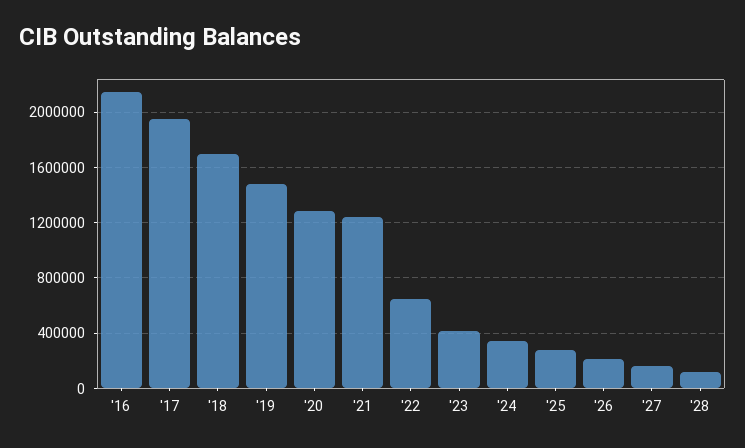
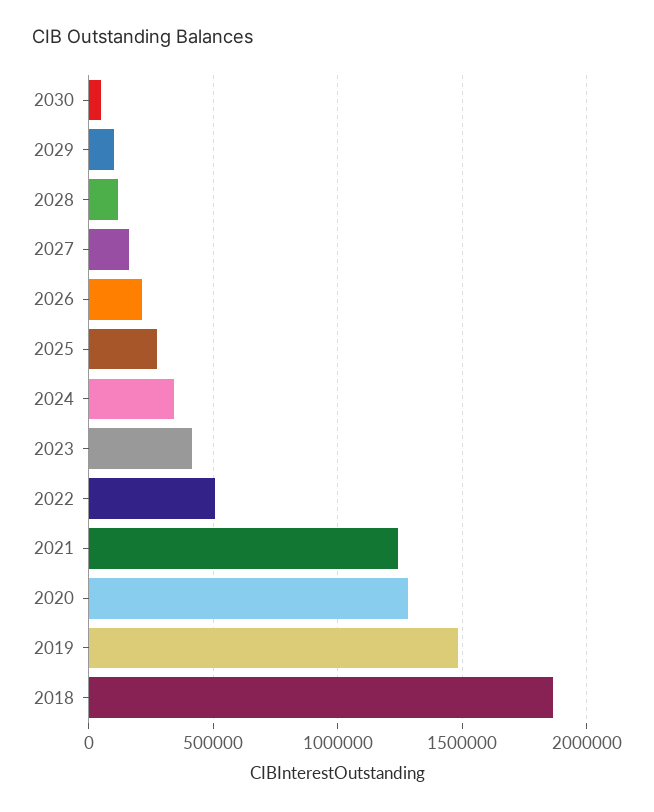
'16: 2150000 -> none
'17: 1950000 -> none
'18: 1700000 -> 1850000
'22: 650000 -> 500000
2030: none -> 50000
2029: none -> 100000

